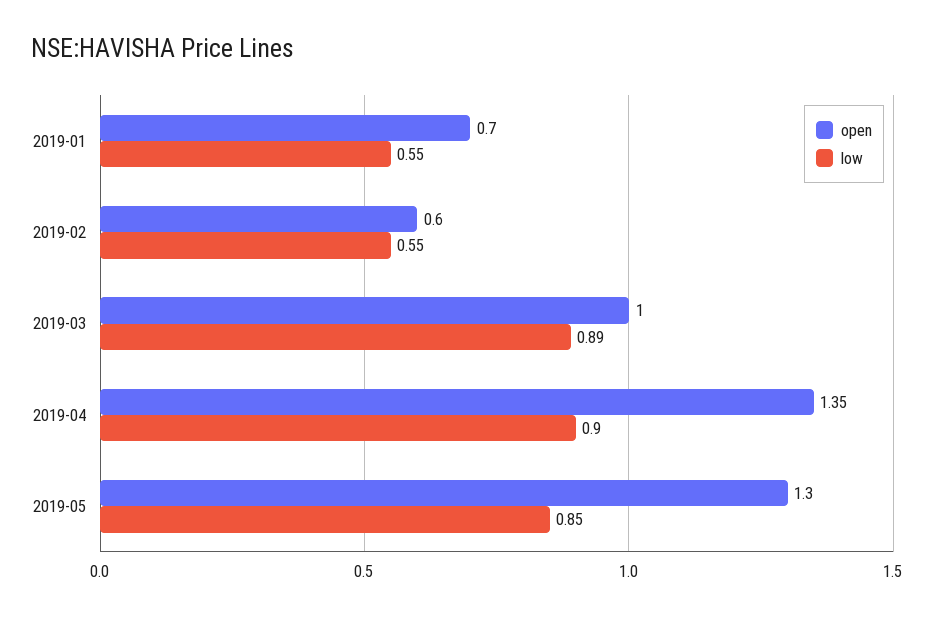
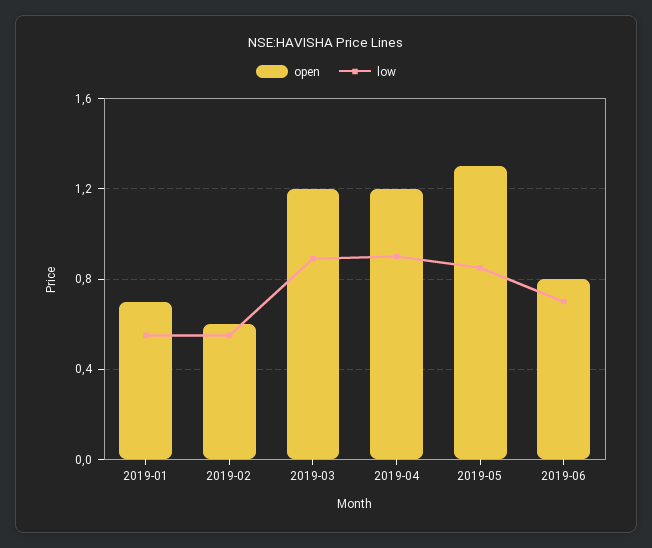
open, 2019-03: 1 -> 1.2
open, 2019-04: 1.35 -> 1.2
open, 2019-06: none -> 0.8
low, 2019-06: none -> 0.7

